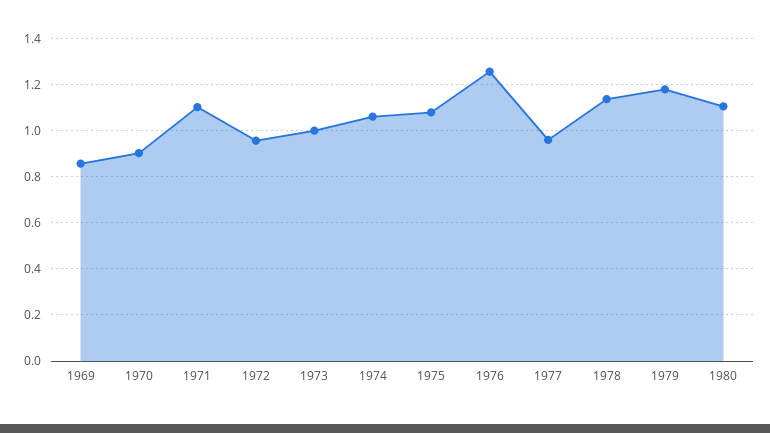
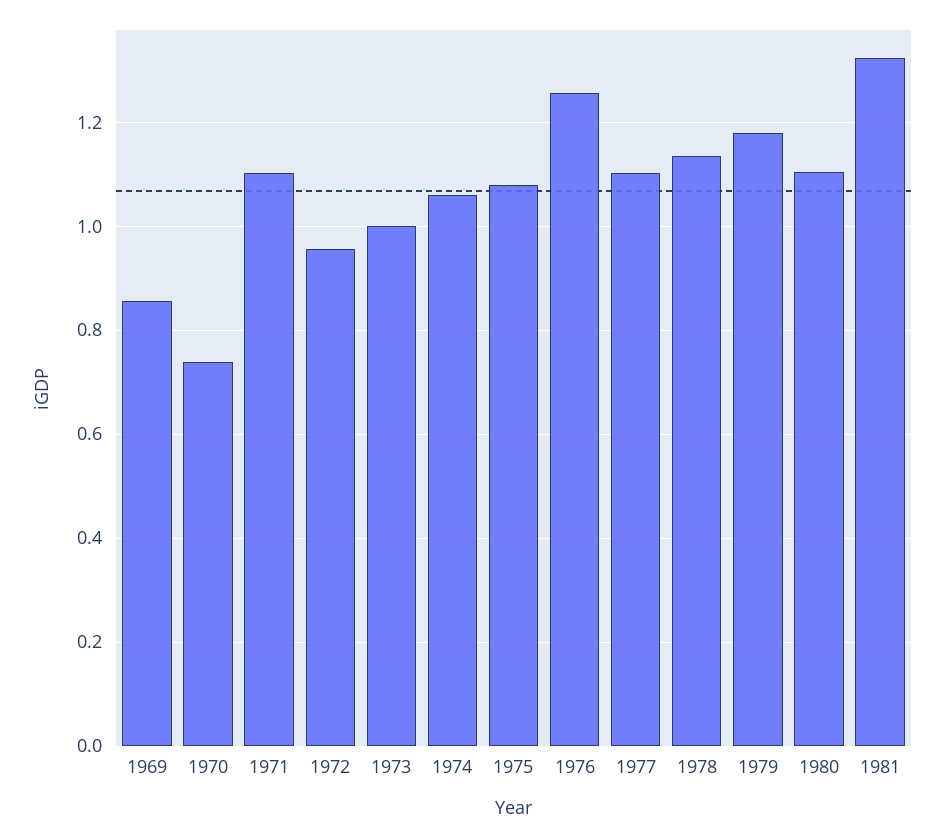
1970: 0.9 -> 0.74
1977: 0.95 -> 1.1
1981: none -> 1.32

